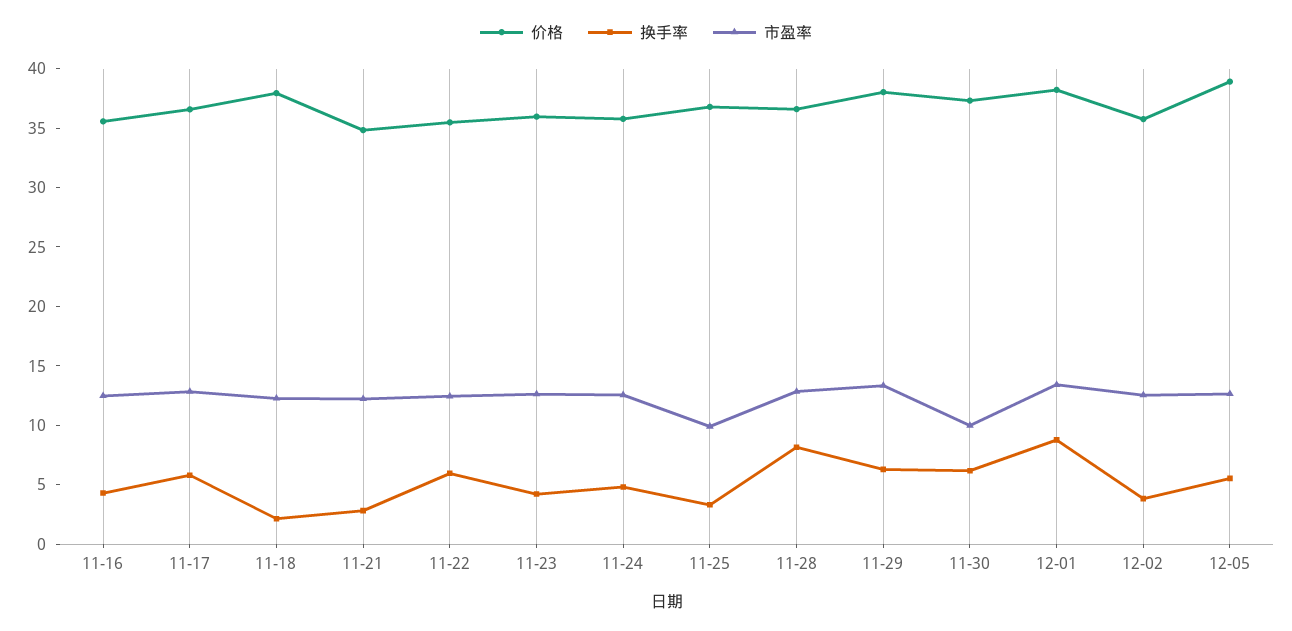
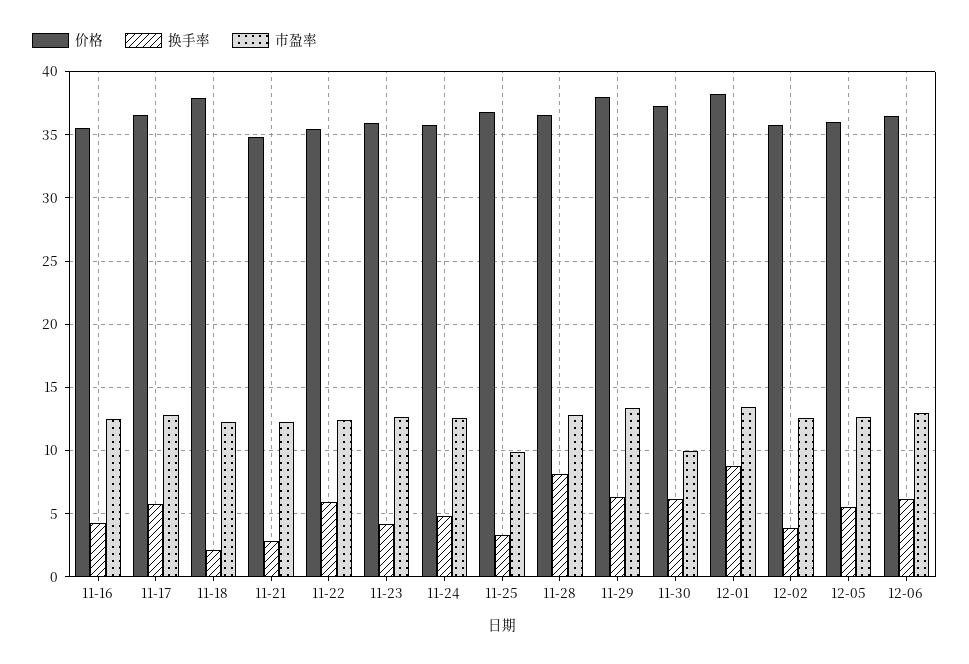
价格, 12-05: 39 -> 36
价格, 12-06: none -> 36.5
换手率, 12-06: none -> 6
市盈率, 12-06: none -> 13

